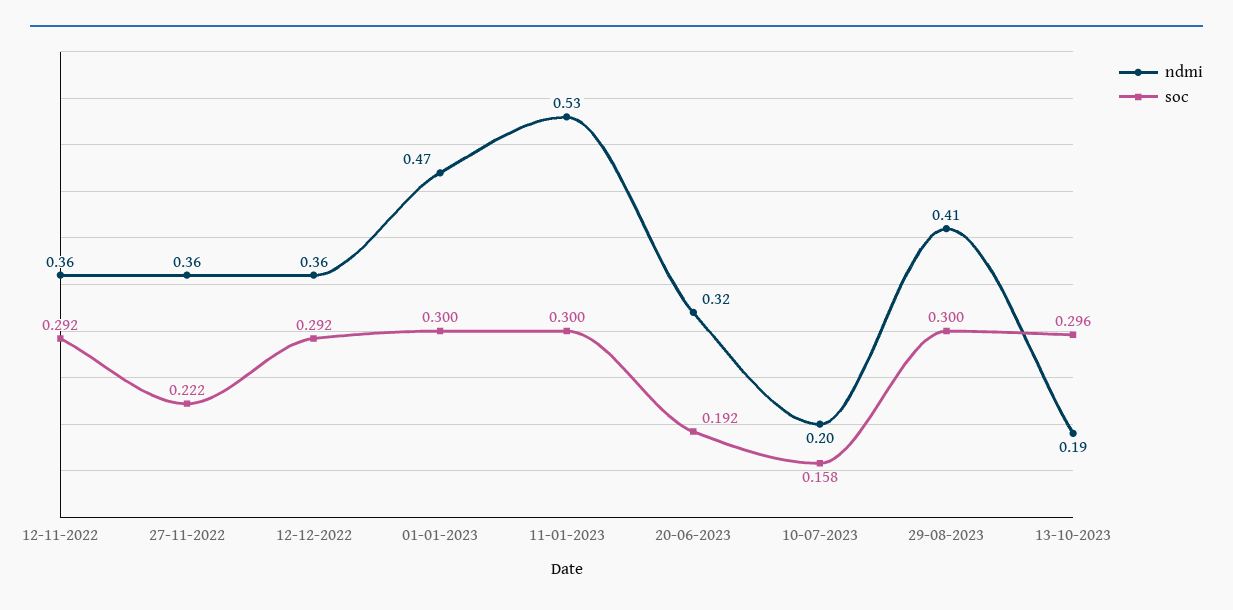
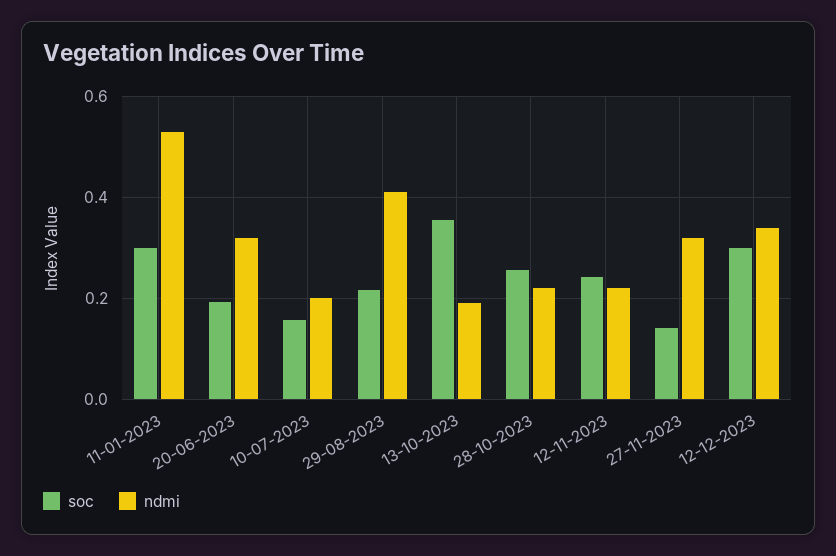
ndmi, 12-11-2022: 0.36 -> none
soc, 12-11-2022: 0.292 -> none
ndmi, 27-11-2022: 0.36 -> none
soc, 27-11-2022: 0.222 -> none
ndmi, 12-12-2022: 0.36 -> none
soc, 12-12-2022: 0.292 -> none
ndmi, 01-01-2023: 0.47 -> none
soc, 01-01-2023: 0.3 -> none
soc, 29-08-2023: 0.3 -> 0.22
soc, 13-10-2023: 0.296 -> 0.36
soc, 28-10-2023: none -> 0.26
ndmi, 28-10-2023: none -> 0.22
soc, 12-11-2023: none -> 0.24
ndmi, 12-11-2023: none -> 0.22
soc, 27-11-2023: none -> 0.14
ndmi, 27-11-2023: none -> 0.32
soc, 12-12-2023: none -> 0.3
ndmi, 12-12-2023: none -> 0.34

